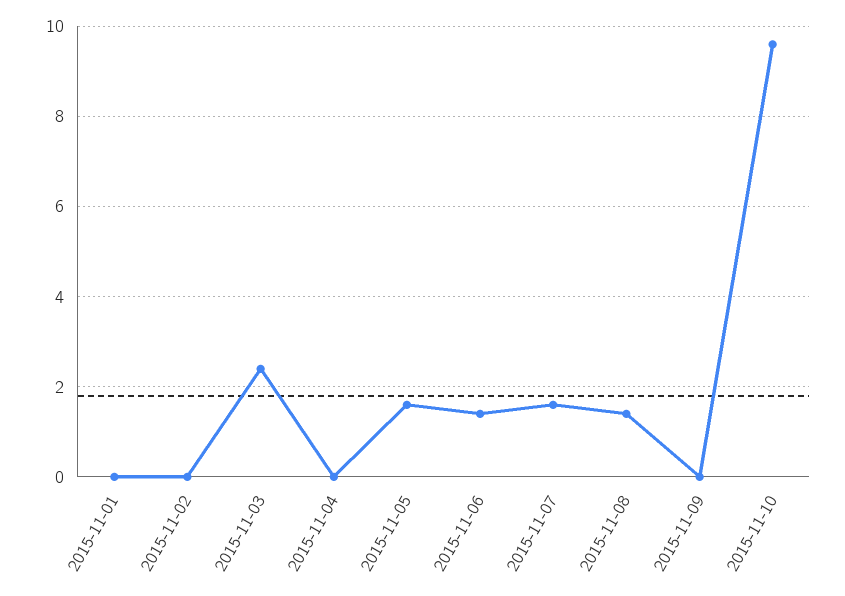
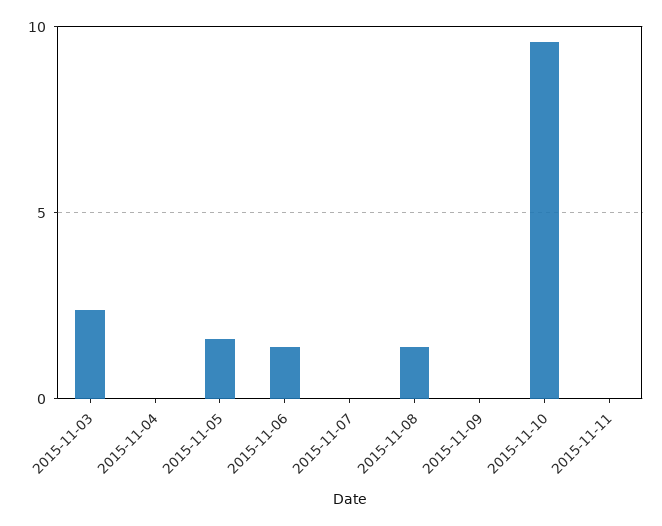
2015-11-01: 0 -> none
2015-11-02: 0 -> none
2015-11-07: 1.5 -> 0
2015-11-11: none -> 0

